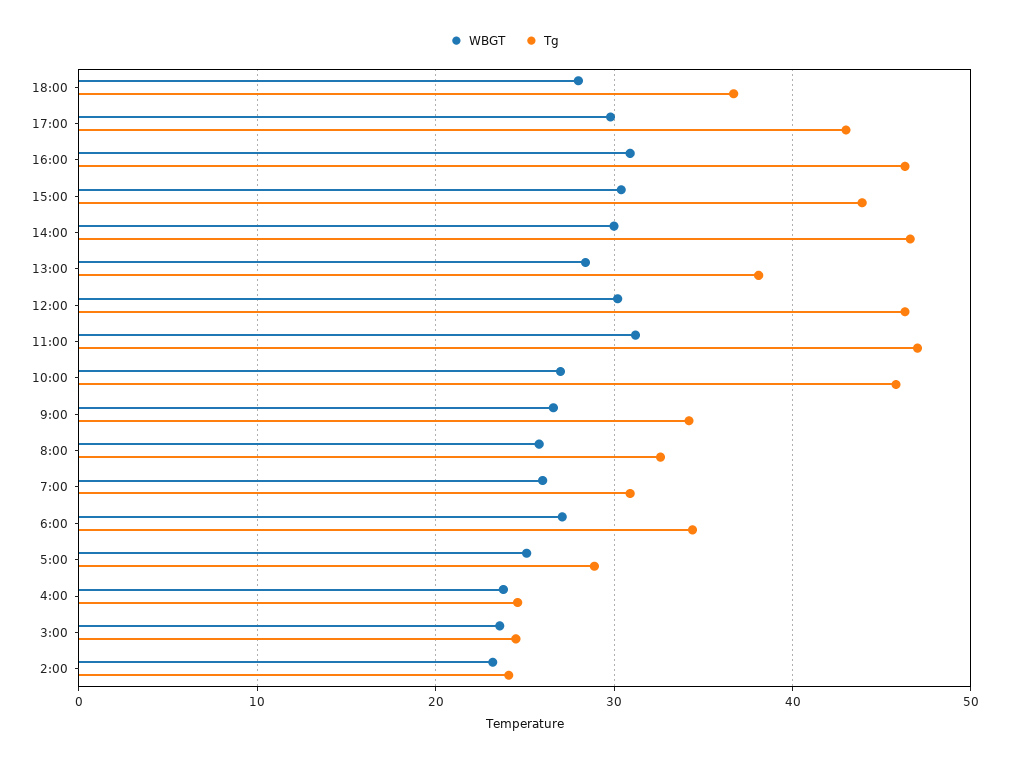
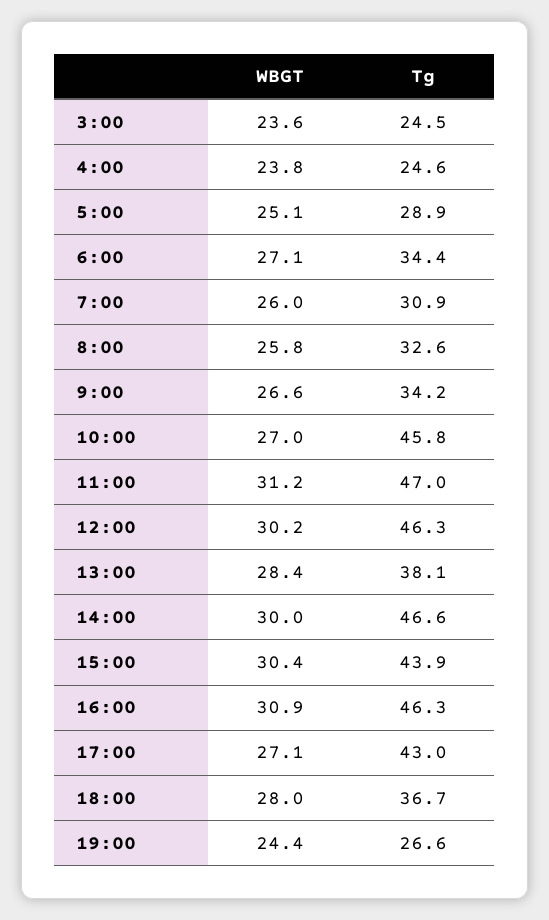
WBGT, 17:00: 30 -> 27.1
WBGT, 2:00: 23 -> none
Tg, 2:00: 24 -> none
WBGT, 19:00: none -> 24.4
Tg, 19:00: none -> 26.6

